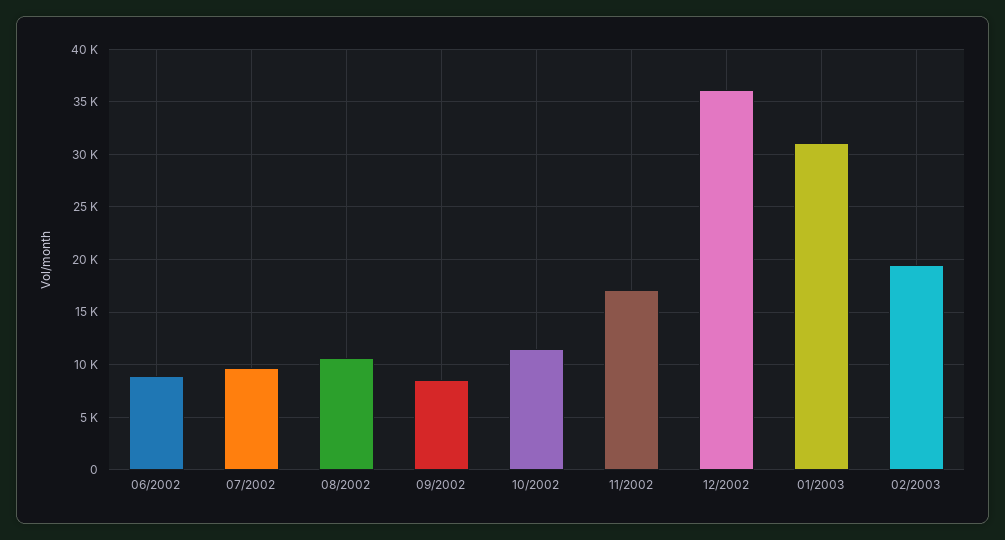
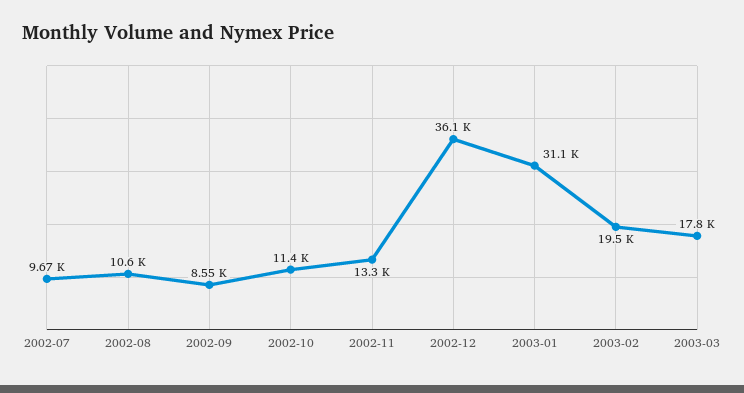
06/2002: 9000 -> none
11/2002: 17000 -> 13300
2003-03: none -> 17800

